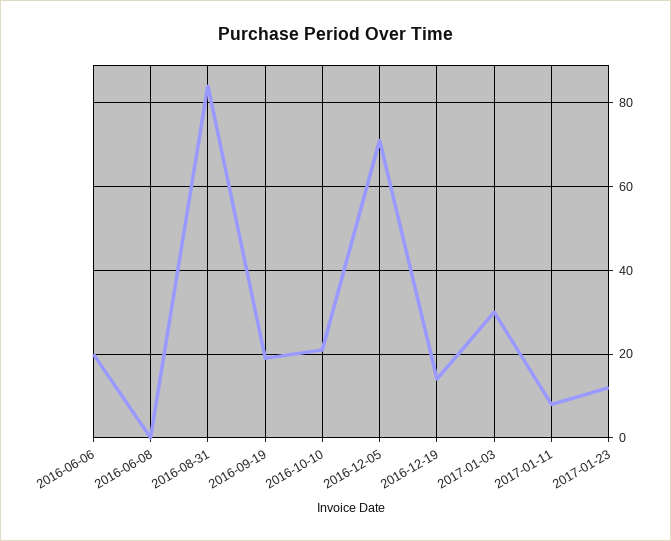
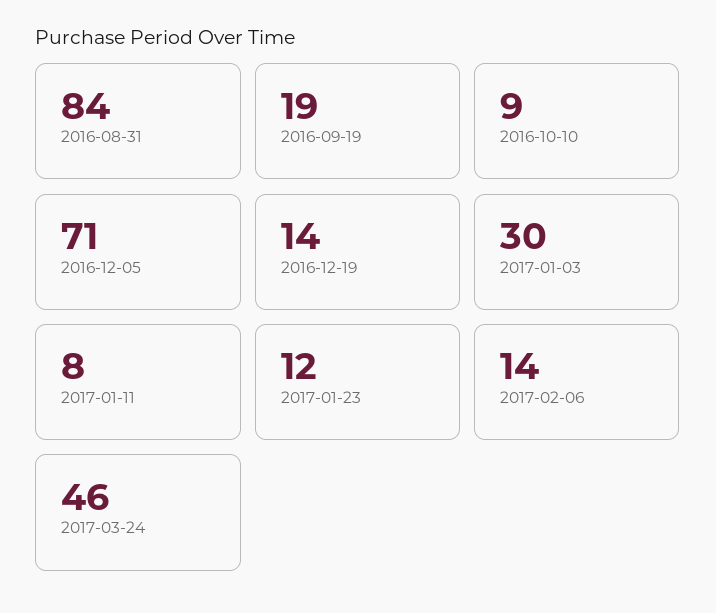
2016-06-06: 20 -> none
2016-06-08: 0 -> none
2016-10-10: 20 -> 9
2017-02-06: none -> 14
2017-03-24: none -> 46

